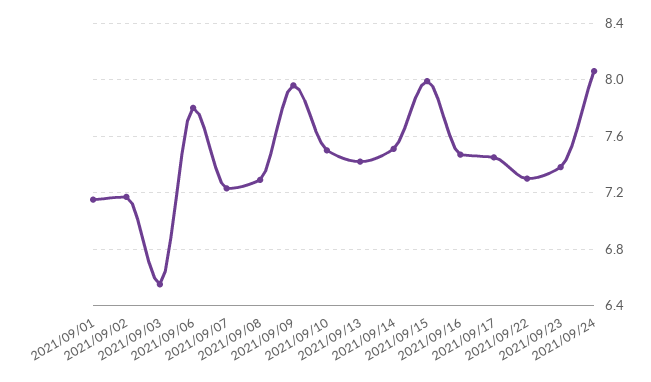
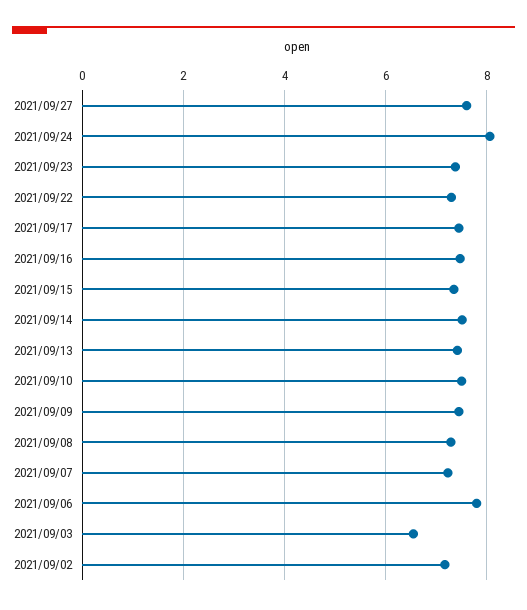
2021/09/01: 7.15 -> none
2021/09/09: 7.95 -> 7.4
2021/09/15: 8 -> 7.4
2021/09/27: none -> 7.6

